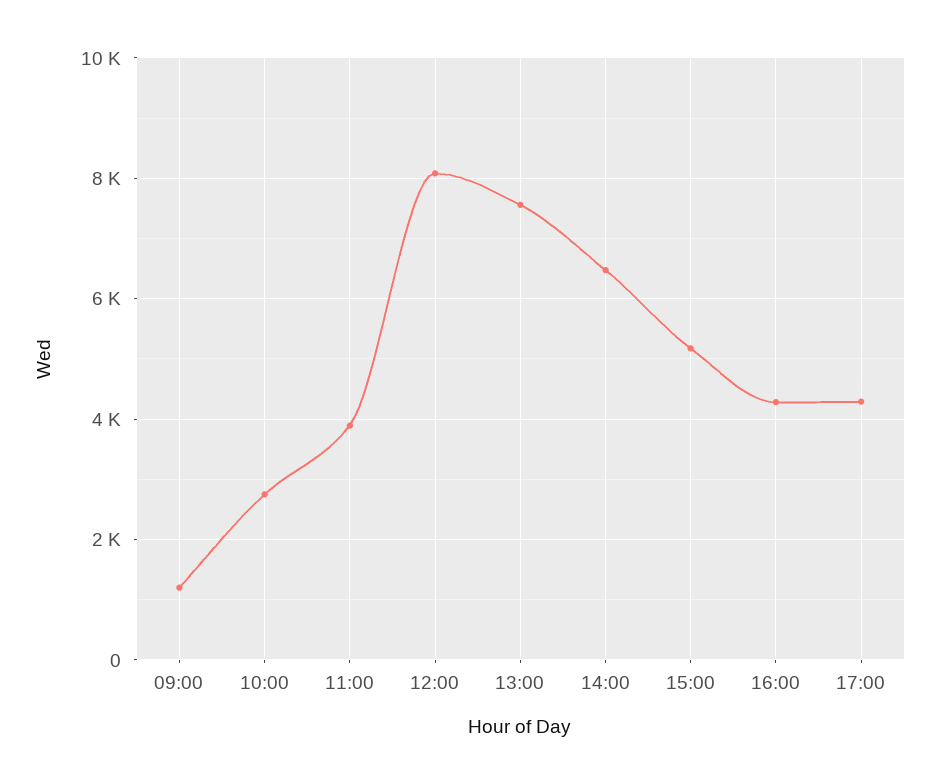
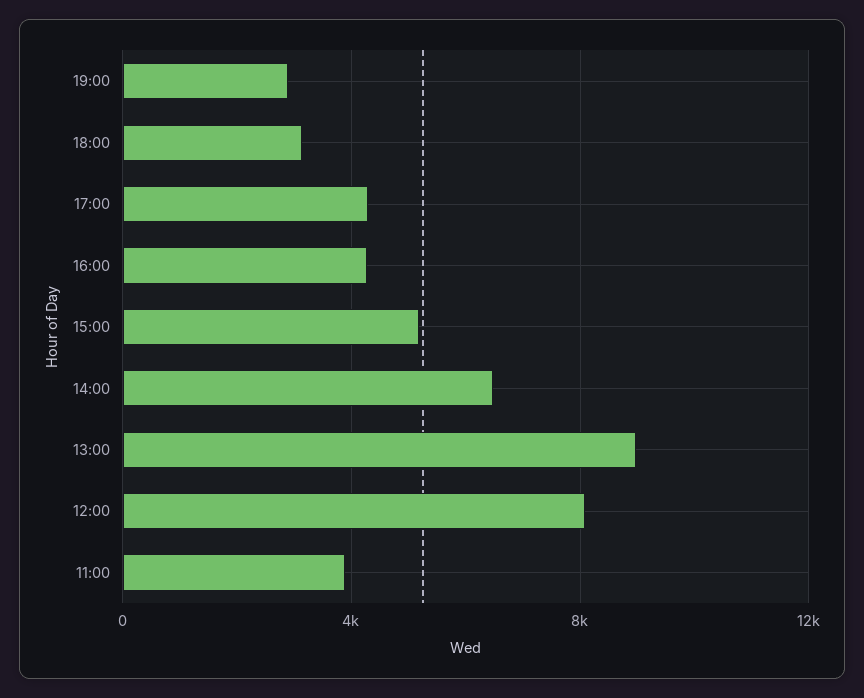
09:00: 1200 -> none
10:00: 2800 -> none
13:00: 7600 -> 9000
19:00: none -> 3000
18:00: none -> 3000

